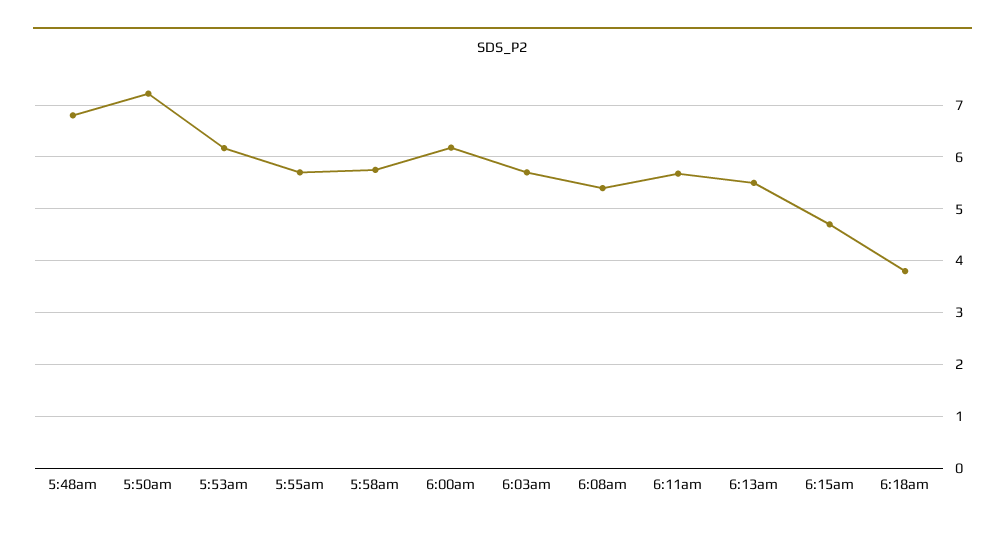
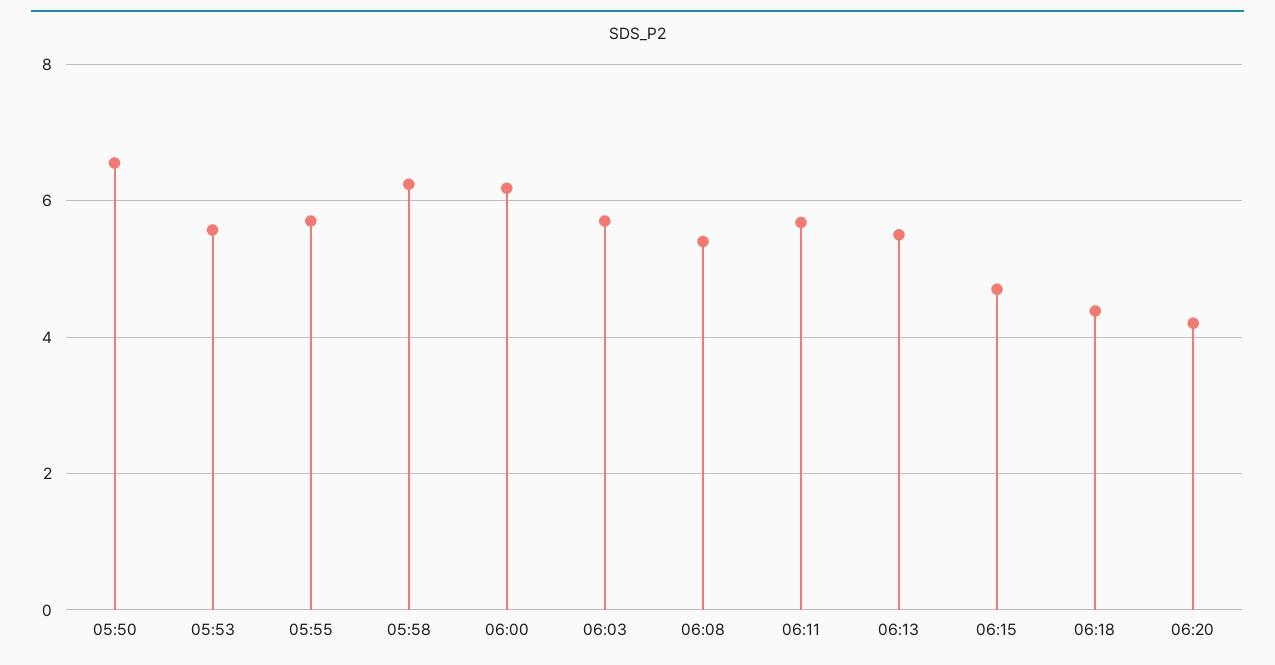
5:48am: 6.8 -> none
5:50am: 7.2 -> 6.6
5:53am: 6.2 -> 5.6
5:58am: 5.8 -> 6.2
6:18am: 3.8 -> 4.4
06:20: none -> 4.2

